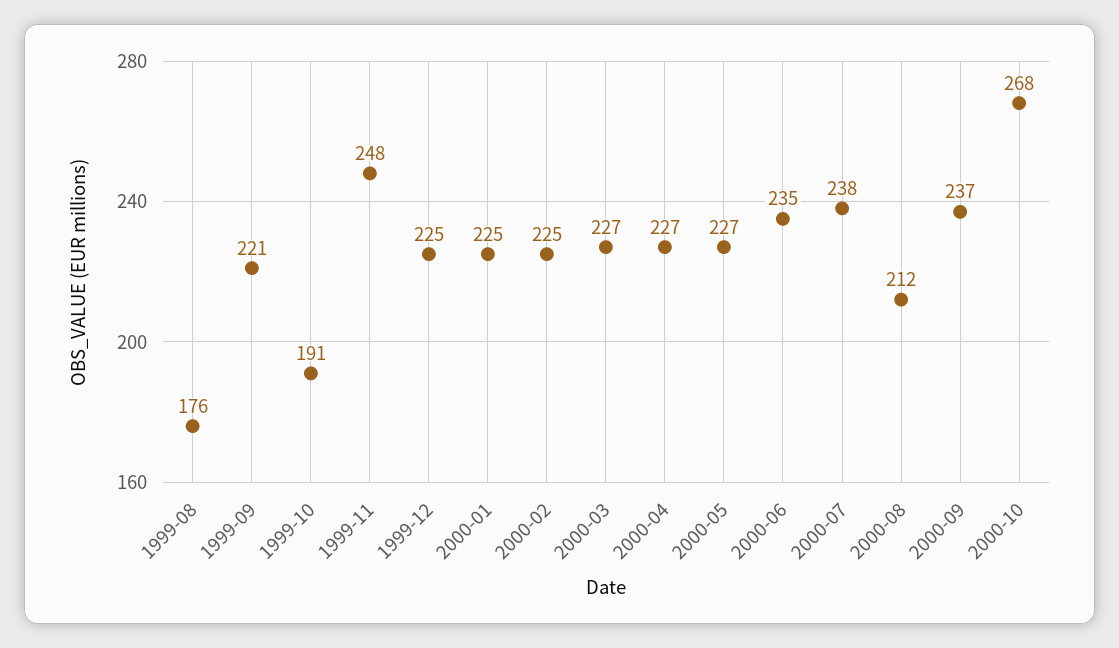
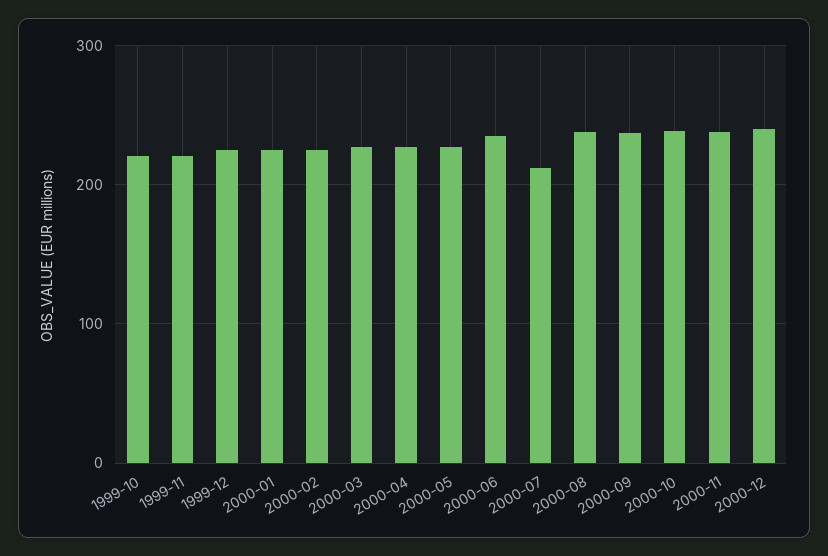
1999-08: 176 -> none
1999-09: 221 -> none
1999-10: 191 -> 220
1999-11: 248 -> 220
2000-07: 238 -> 210
2000-08: 212 -> 240
2000-10: 268 -> 240
2000-11: none -> 240
2000-12: none -> 240

